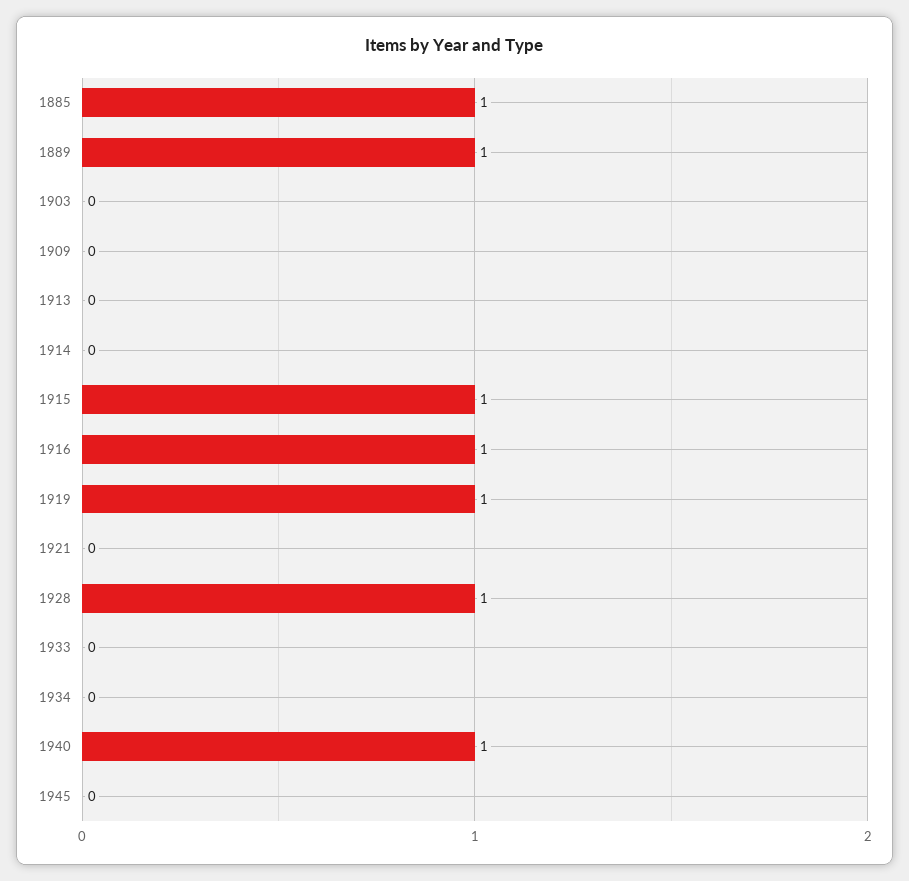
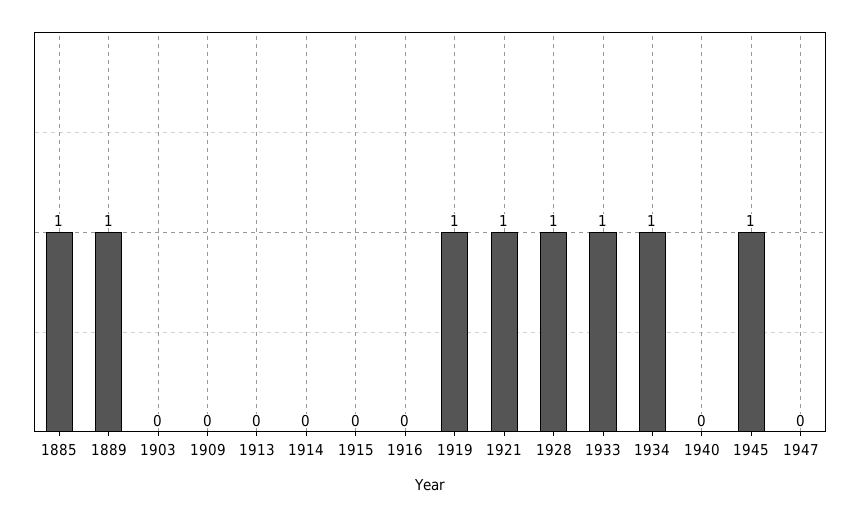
1915: 1 -> 0
1916: 1 -> 0
1921: 0 -> 1
1933: 0 -> 1
1934: 0 -> 1
1940: 1 -> 0
1945: 0 -> 1
1947: none -> 0

